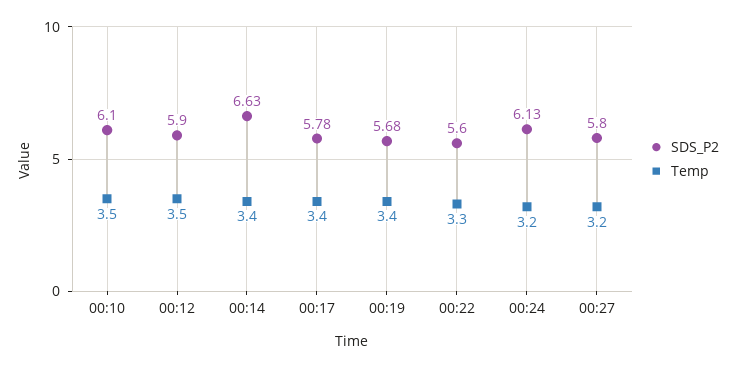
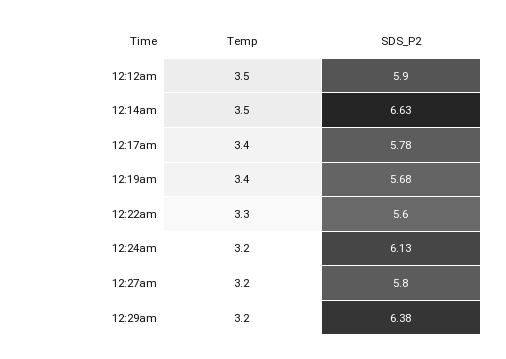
SDS_P2, 00:10: 6.1 -> none
Temp, 00:10: 3.5 -> none
Temp, 00:14: 3.4 -> 3.5
Temp, 12:29am: none -> 3.2
SDS_P2, 12:29am: none -> 6.38

